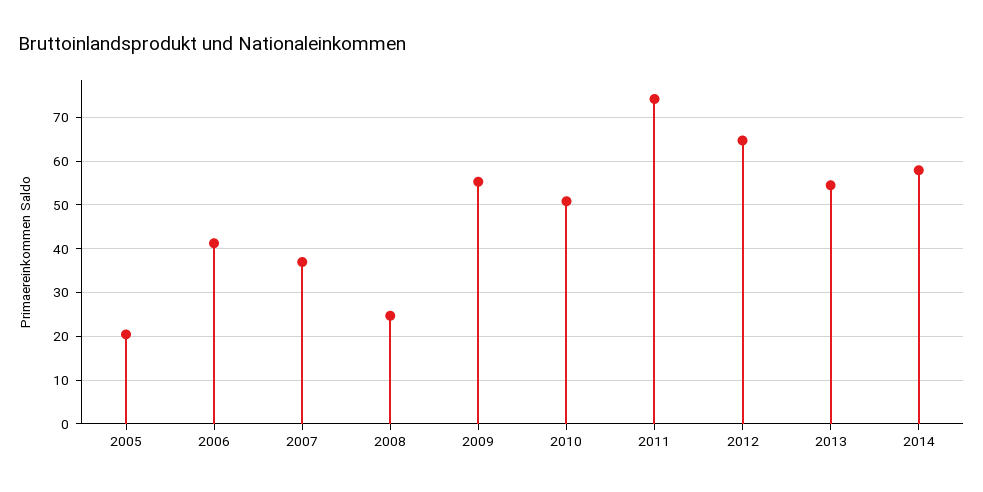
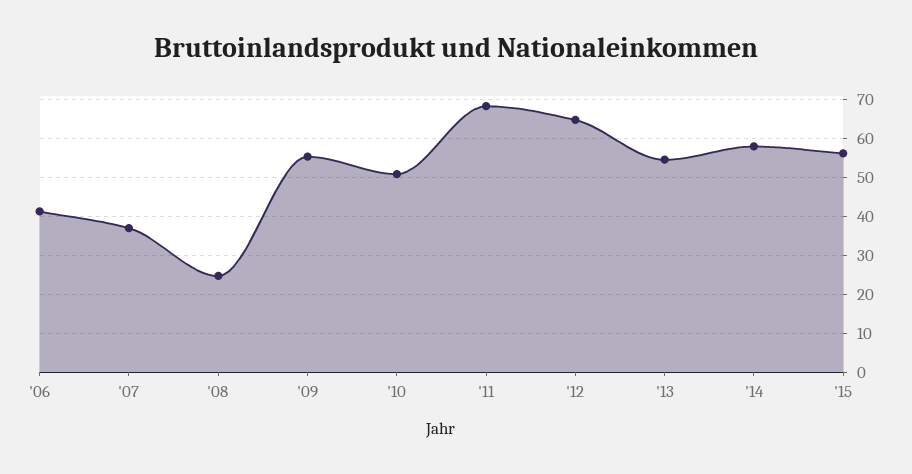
2005: 20 -> none
2011: 74 -> 68
'15: none -> 56

